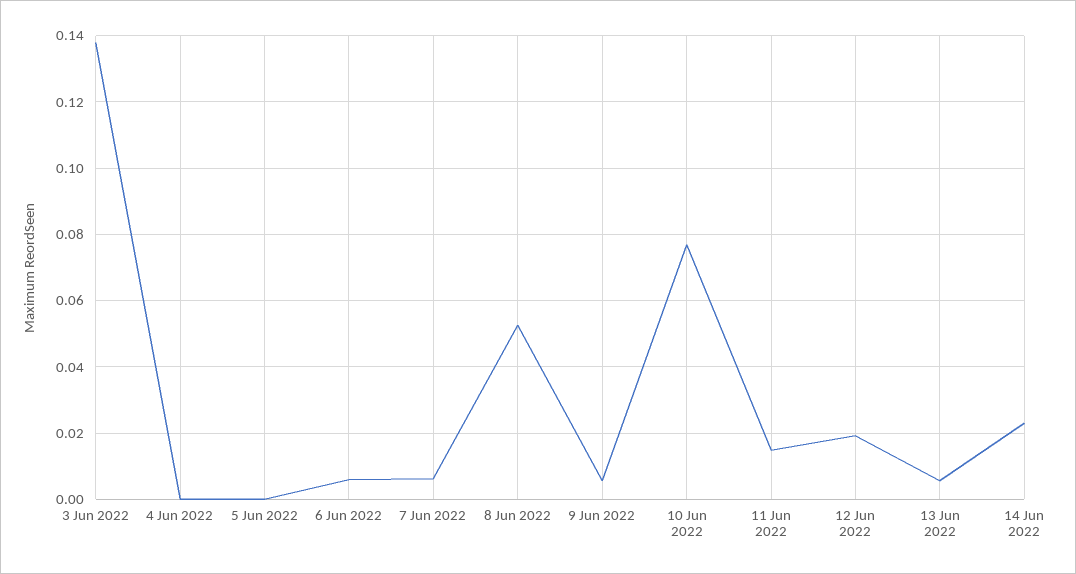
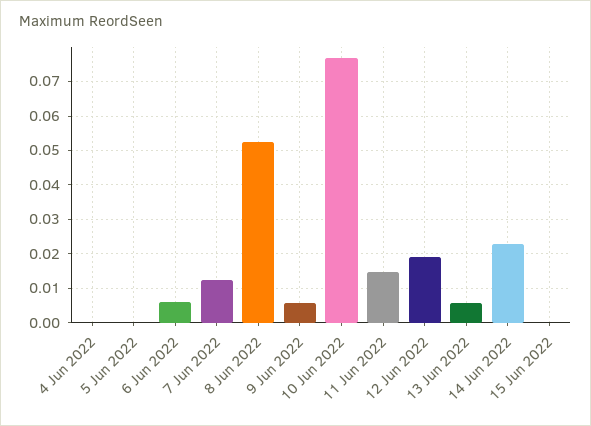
3 Jun 2022: 0.138 -> none
7 Jun 2022: 0.006 -> 0.012
15 Jun 2022: none -> 0

